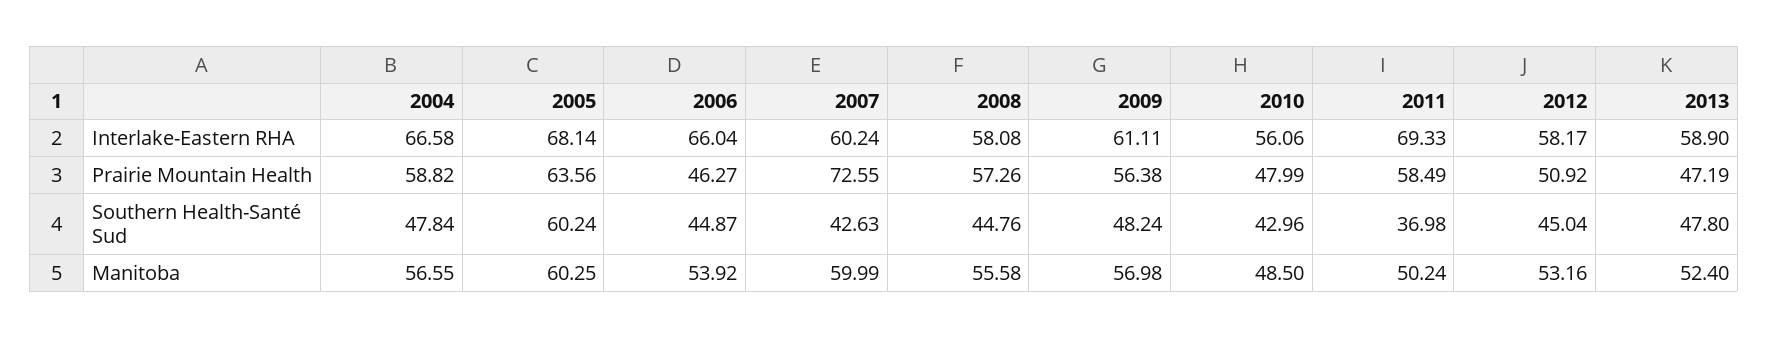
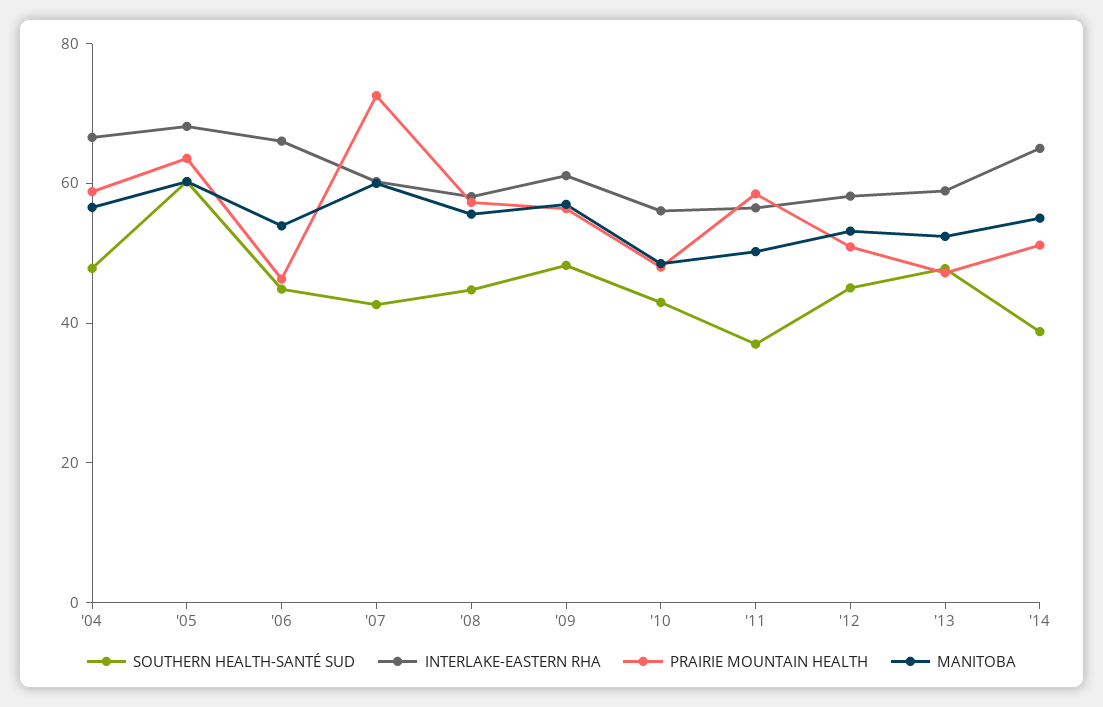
Interlake-Eastern RHA, 2011: 69.33 -> 55
Southern Health-Santé Sud, '14: none -> 40
Interlake-Eastern RHA, '14: none -> 65
Prairie Mountain Health, '14: none -> 50
Manitoba, '14: none -> 55

